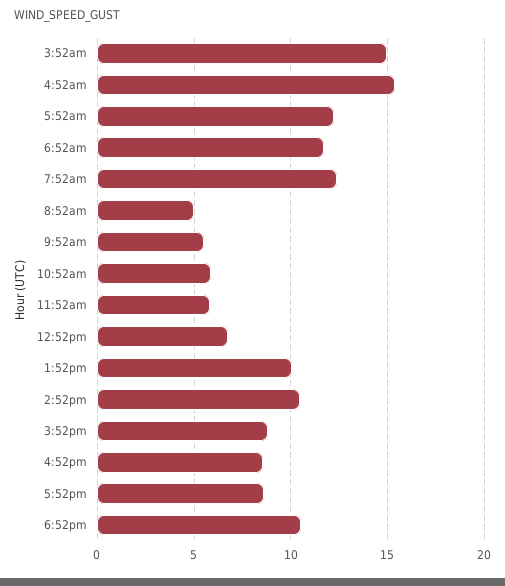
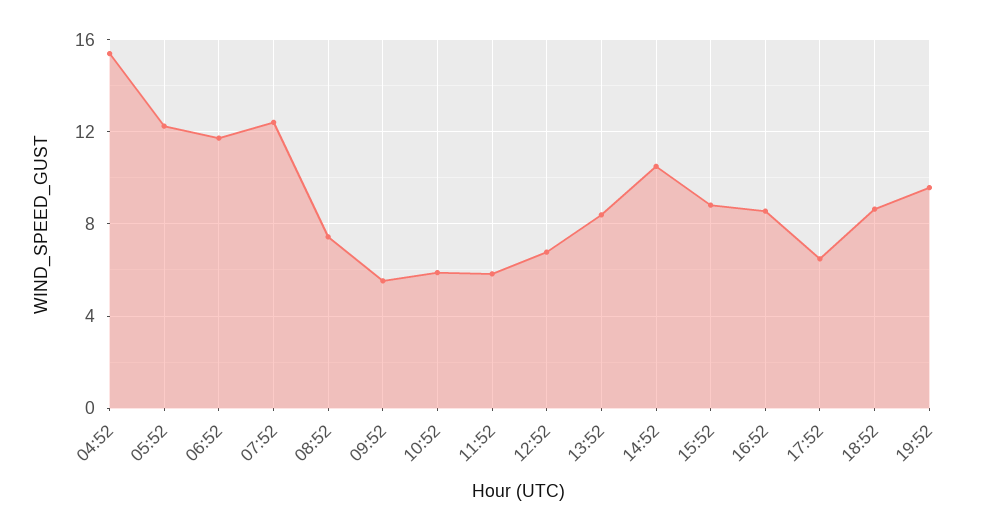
3:52am: 15 -> none
8:52am: 5 -> 7.5
1:52pm: 10 -> 8.5
5:52pm: 8.5 -> 6.5
6:52pm: 10.5 -> 8.5
19:52: none -> 9.5

